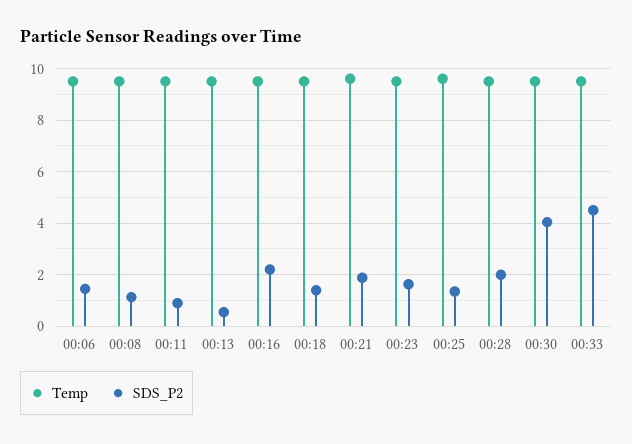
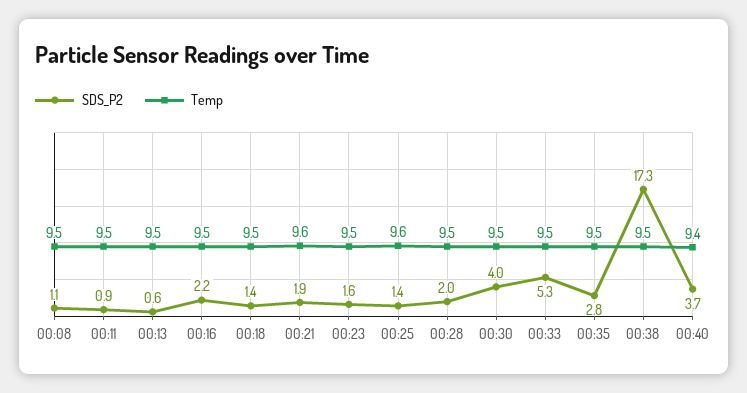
Temp, 00:06: 9.5 -> none
SDS_P2, 00:06: 1.5 -> none
SDS_P2, 00:33: 4.5 -> 5.3
SDS_P2, 00:35: none -> 2.8
Temp, 00:35: none -> 9.5
SDS_P2, 00:38: none -> 17.3
Temp, 00:38: none -> 9.5
SDS_P2, 00:40: none -> 3.7
Temp, 00:40: none -> 9.4

